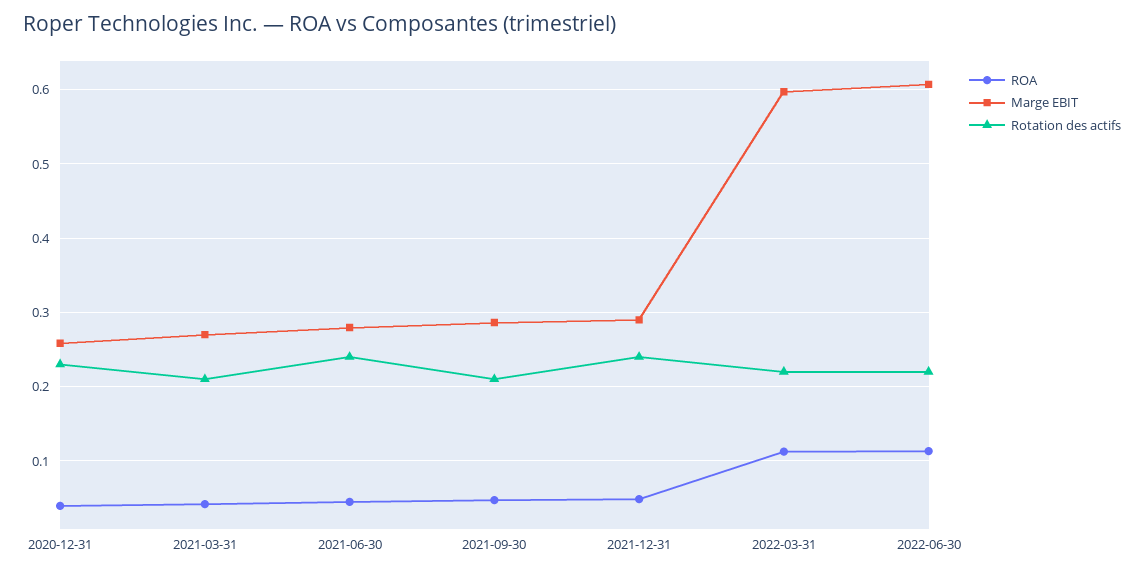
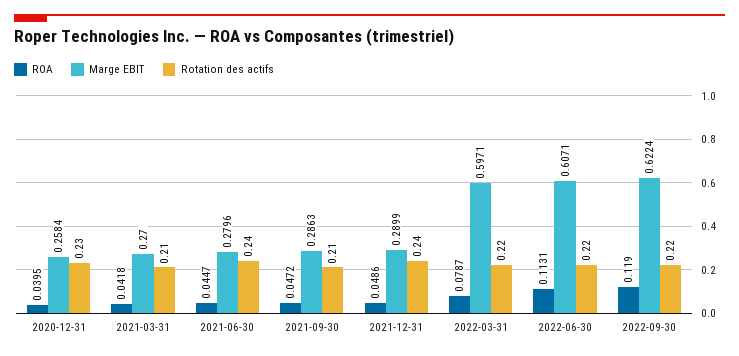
ROA, 2022-03-31: 0.11 -> 0.0787
ROA, 2022-09-30: none -> 0.119
Marge EBIT, 2022-09-30: none -> 0.6224
Rotation des actifs, 2022-09-30: none -> 0.22

